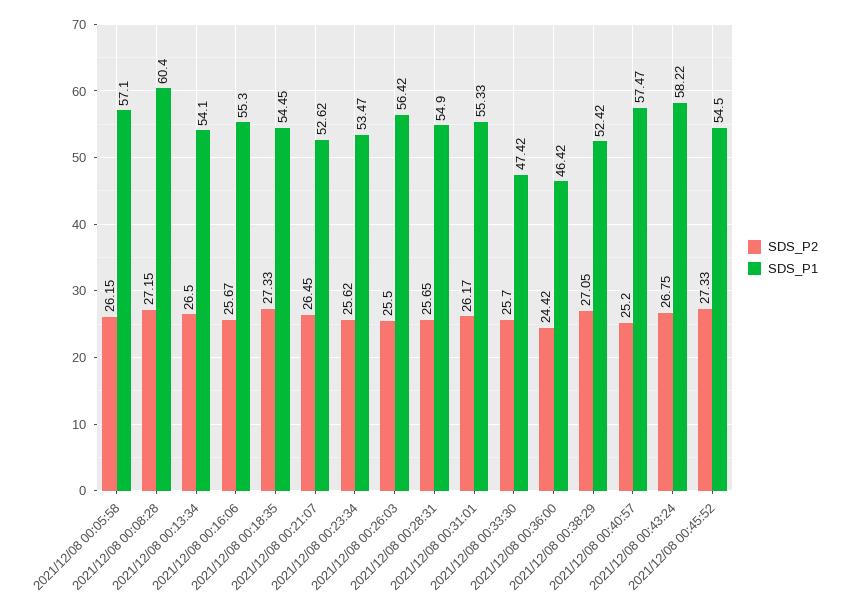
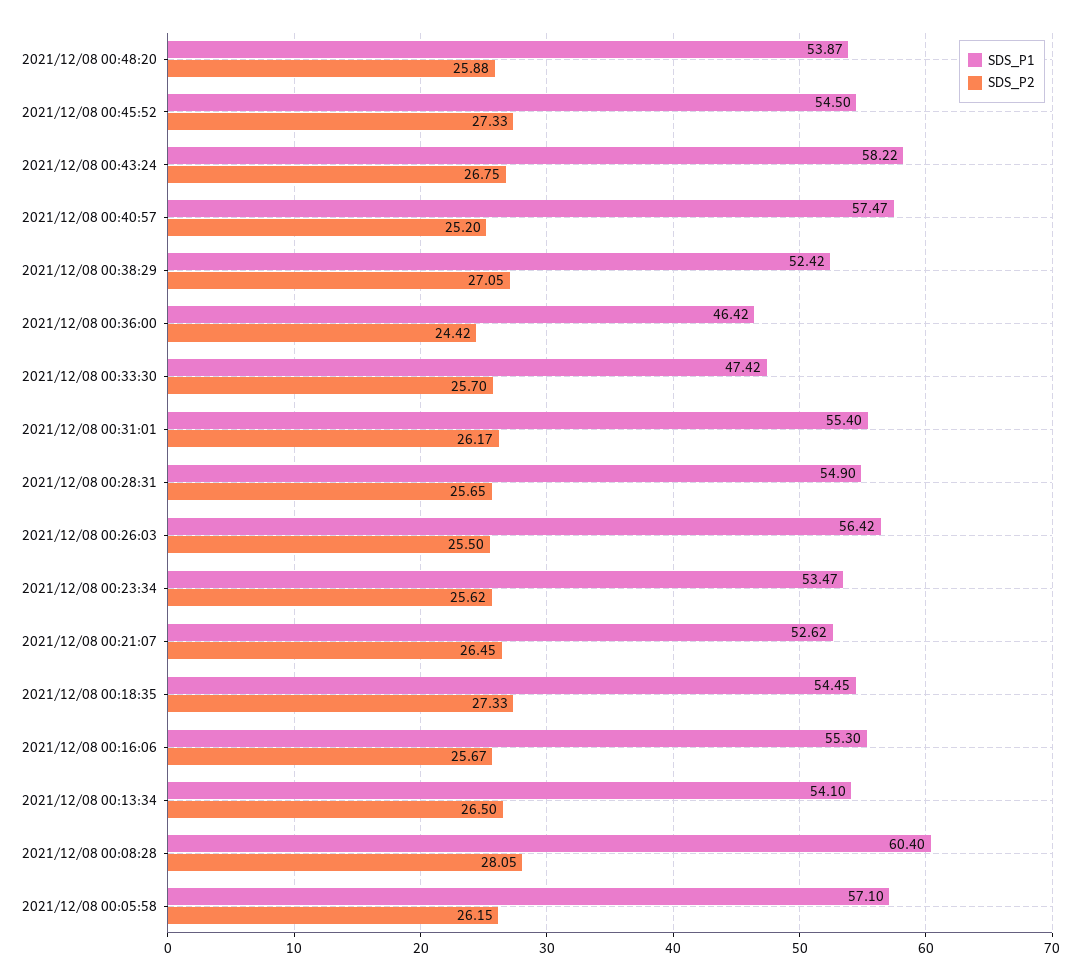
SDS_P2, 2021/12/08 00:08:28: 27.15 -> 28.05
SDS_P1, 2021/12/08 00:31:01: 55.33 -> 55.4
SDS_P1, 2021/12/08 00:48:20: none -> 53.87
SDS_P2, 2021/12/08 00:48:20: none -> 25.88

